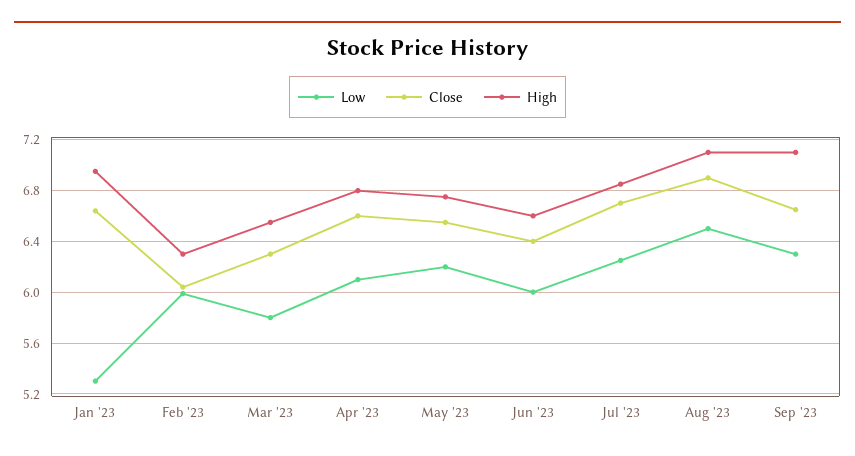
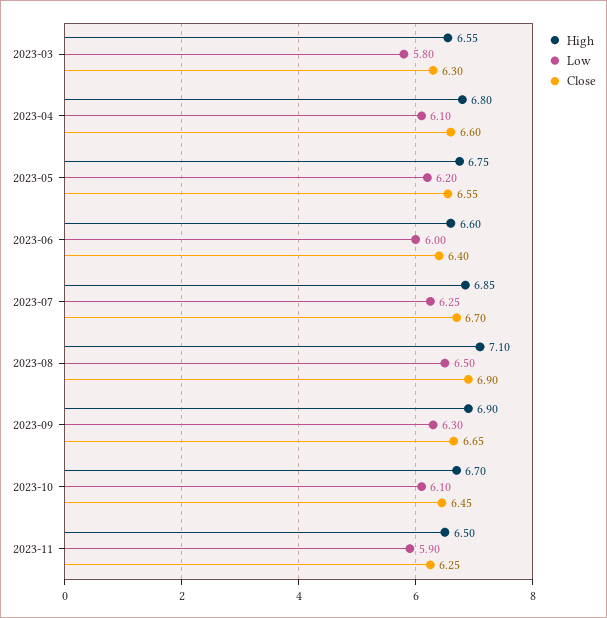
Low, Jan '23: 5.3 -> none
Close, Jan '23: 6.65 -> none
High, Jan '23: 6.95 -> none
Low, Feb '23: 6 -> none
Close, Feb '23: 6.05 -> none
High, Feb '23: 6.3 -> none
High, Sep '23: 7.1 -> 6.9
High, 2023-10: none -> 6.7
Low, 2023-10: none -> 6.1
Close, 2023-10: none -> 6.45
High, 2023-11: none -> 6.5
Low, 2023-11: none -> 5.9
Close, 2023-11: none -> 6.25

